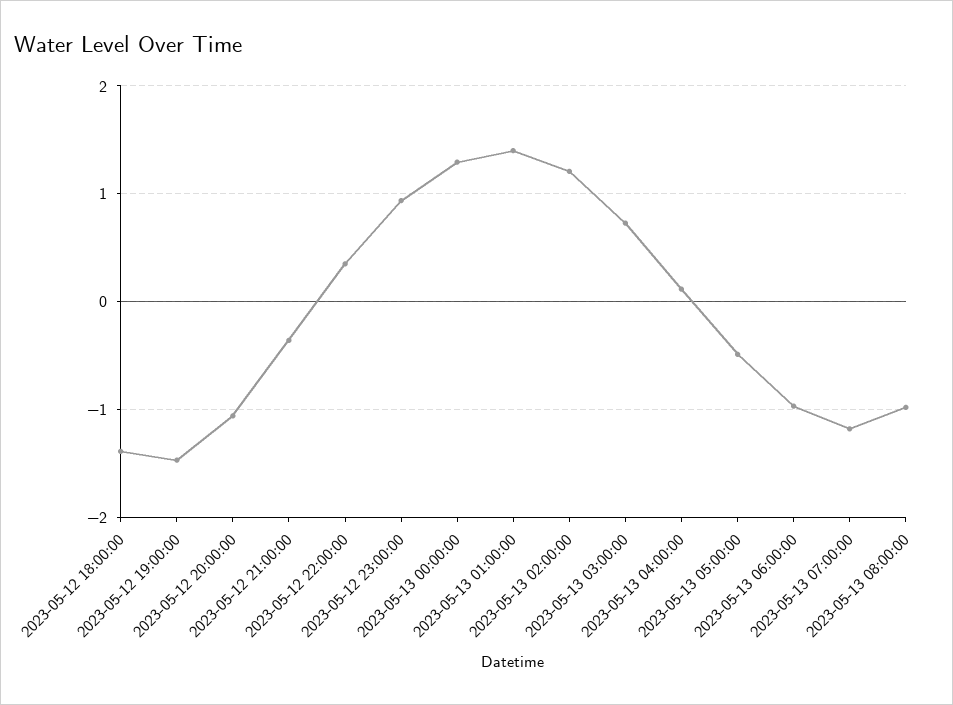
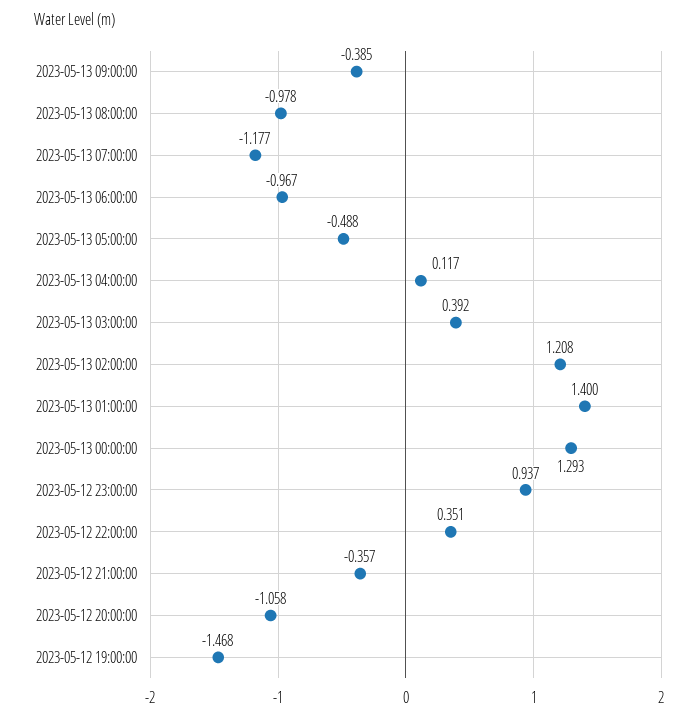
2023-05-12 18:00:00: -1.4 -> none
2023-05-13 03:00:00: 0.7 -> 0.392
2023-05-13 09:00:00: none -> -0.385

